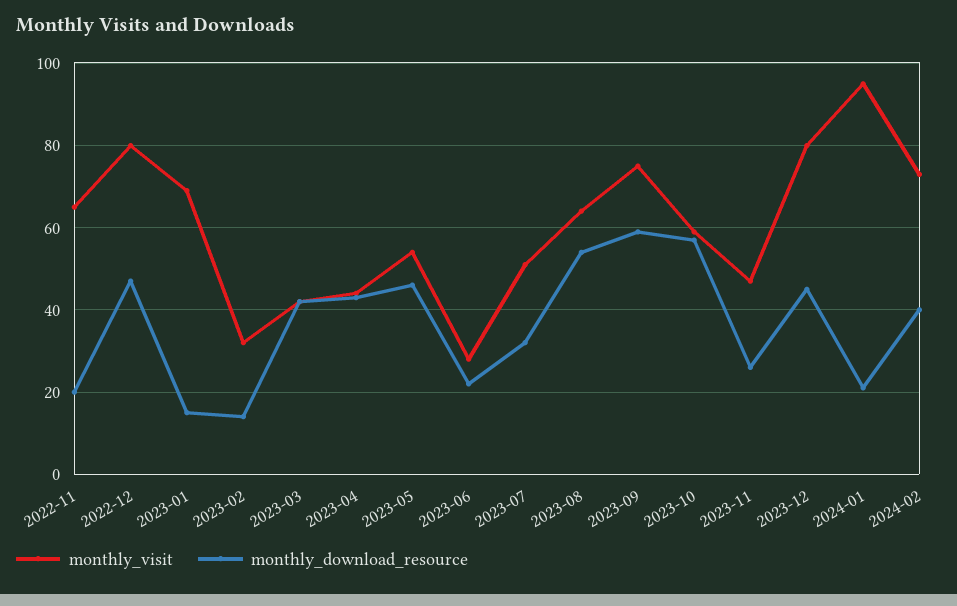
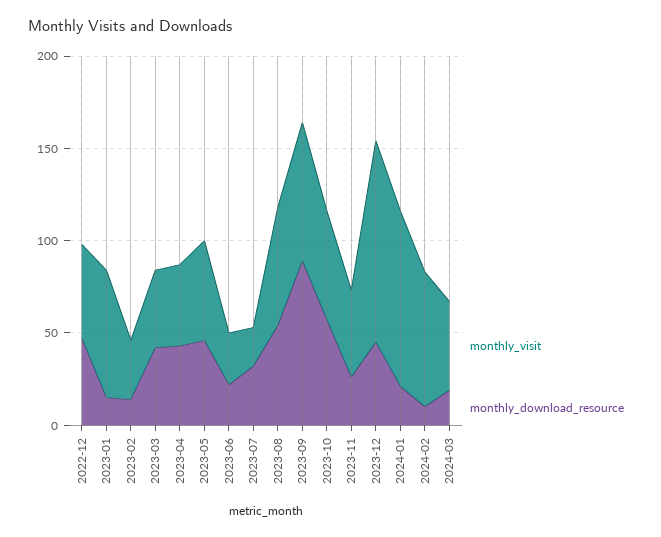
monthly_visit, 2022-11: 65 -> none
monthly_download_resource, 2022-11: 20 -> none
monthly_visit, 2022-12: 80 -> 50
monthly_visit, 2023-07: 50 -> 20
monthly_download_resource, 2023-09: 60 -> 90
monthly_visit, 2023-12: 80 -> 110
monthly_download_resource, 2024-02: 40 -> 10
monthly_visit, 2024-03: none -> 50
monthly_download_resource, 2024-03: none -> 20

